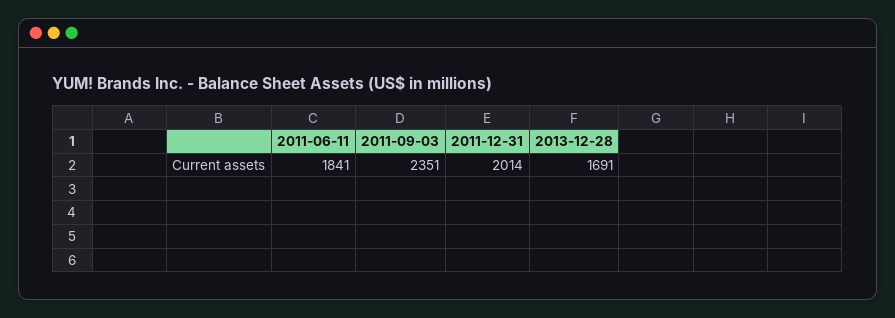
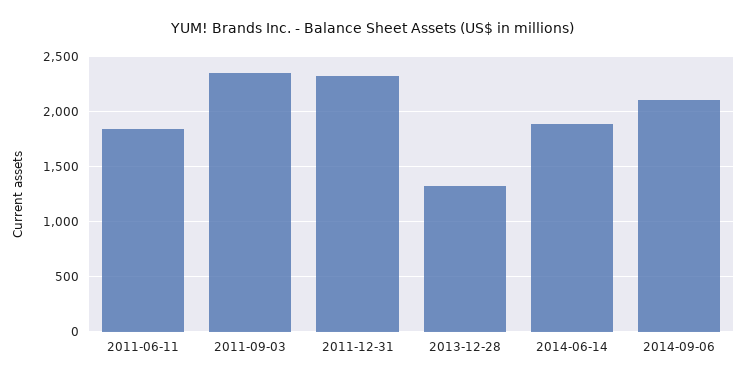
2011-12-31: 2014 -> 2300
2013-12-28: 1691 -> 1300
2014-06-14: none -> 1900
2014-09-06: none -> 2100

